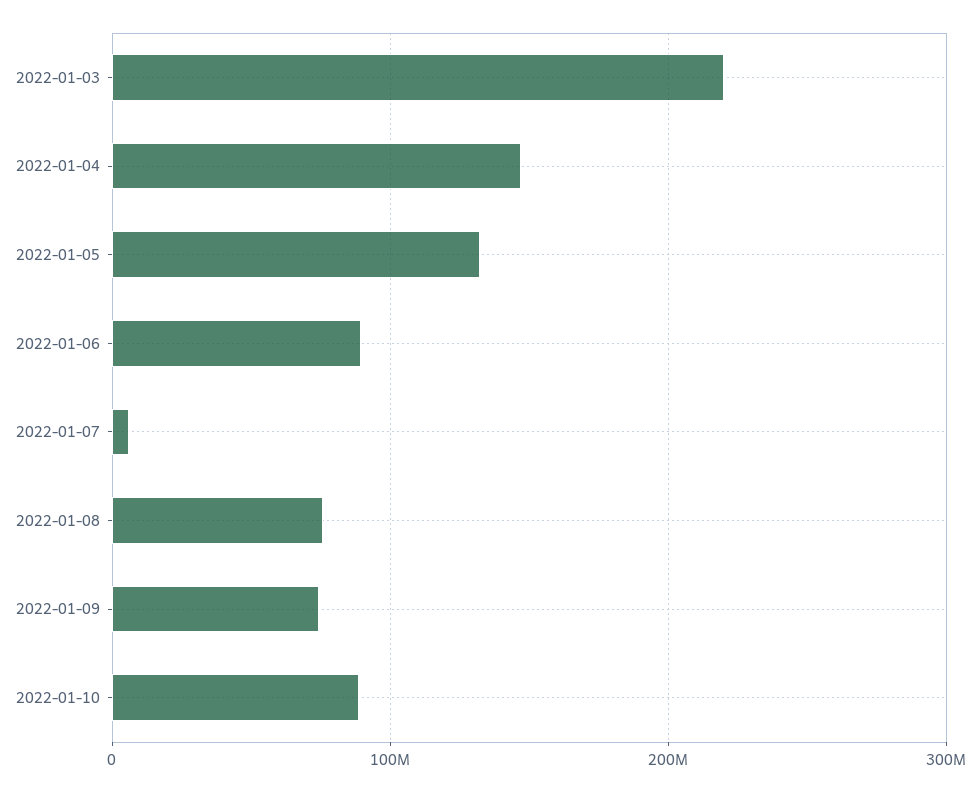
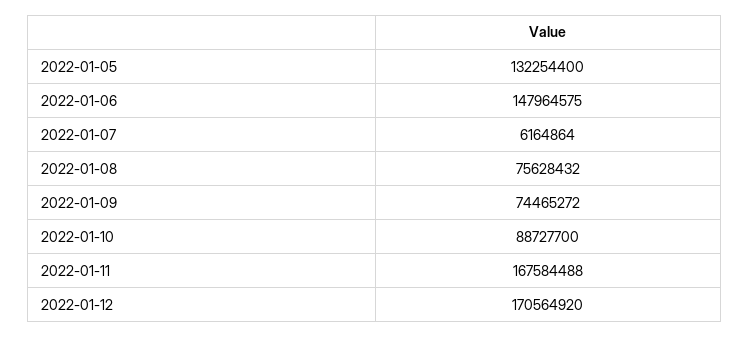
2022-01-03: 220000000 -> none
2022-01-04: 150000000 -> none
2022-01-06: 90000000 -> 147964575
2022-01-11: none -> 167584488
2022-01-12: none -> 170564920

